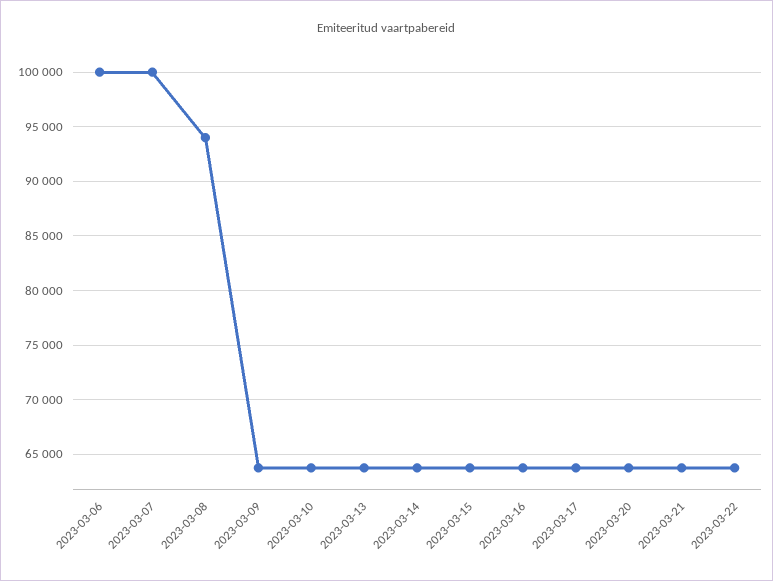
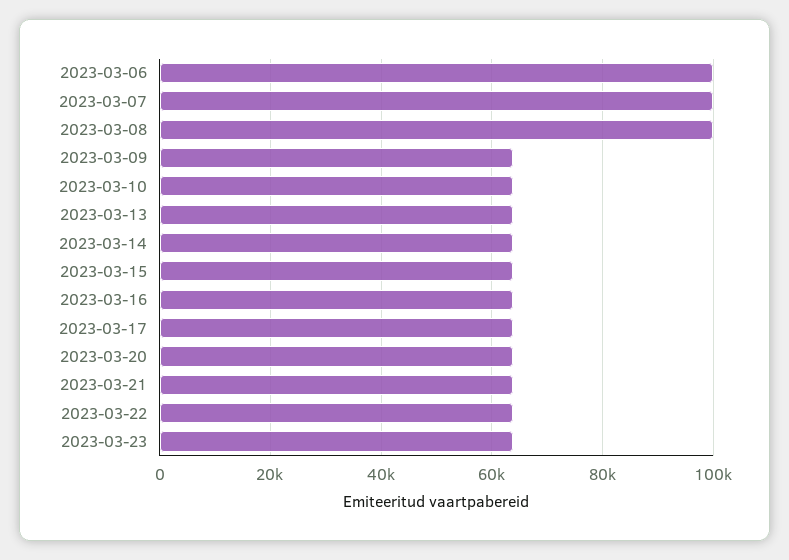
2023-03-08: 94000 -> 100000
2023-03-23: none -> 64000

